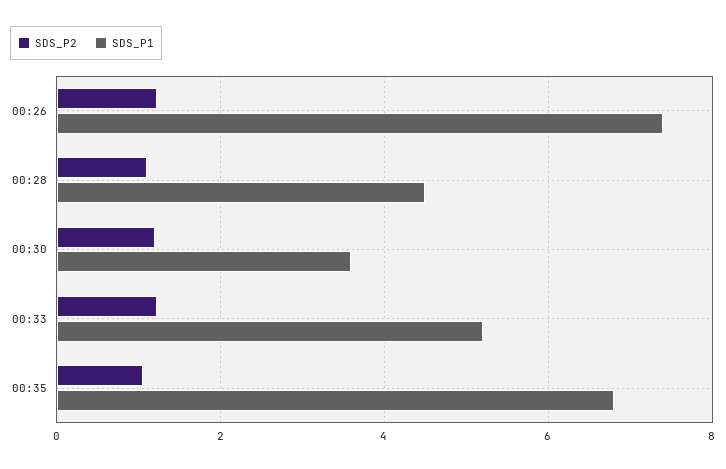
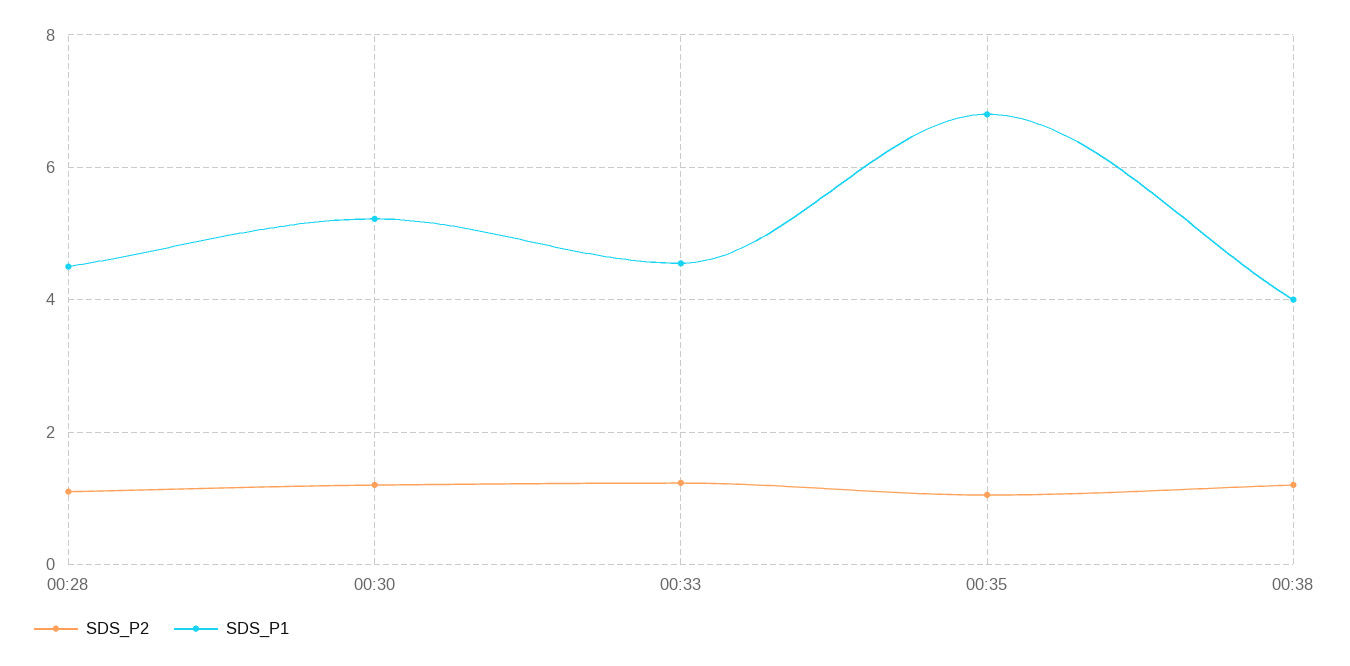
SDS_P2, 00:26: 1.2 -> none
SDS_P1, 00:26: 7.4 -> none
SDS_P1, 00:30: 3.6 -> 5.2
SDS_P1, 00:33: 5.2 -> 4.6
SDS_P2, 00:38: none -> 1.2
SDS_P1, 00:38: none -> 4

